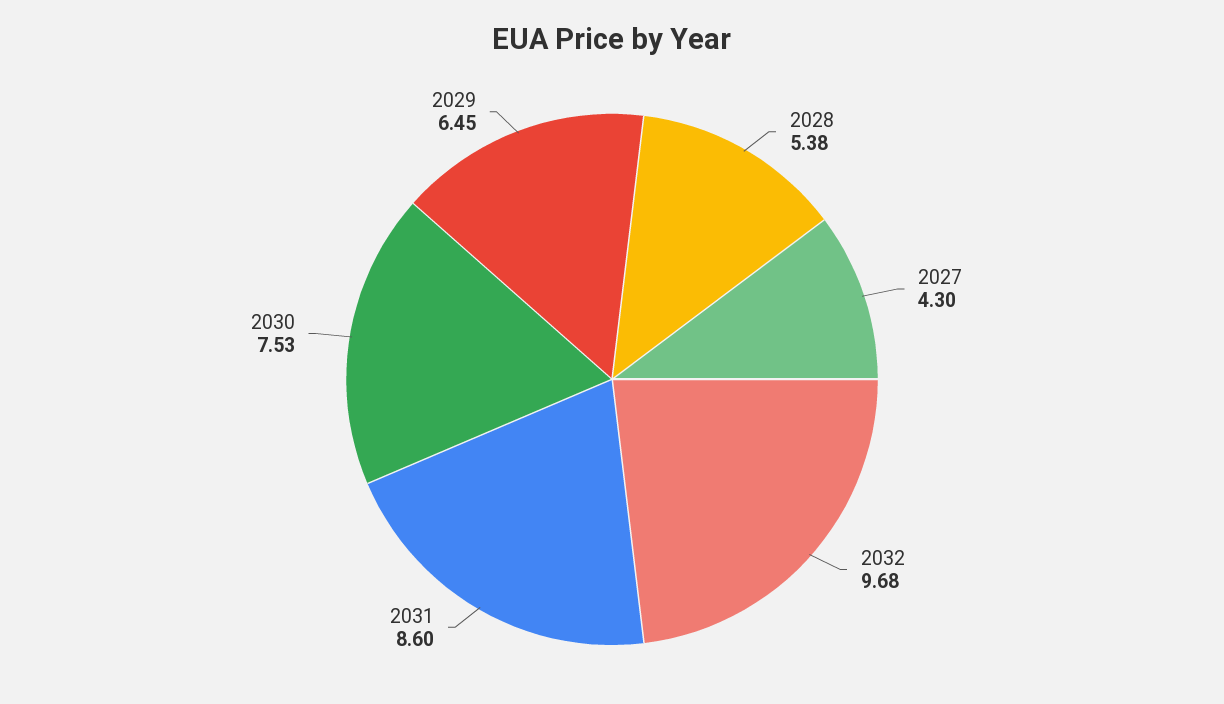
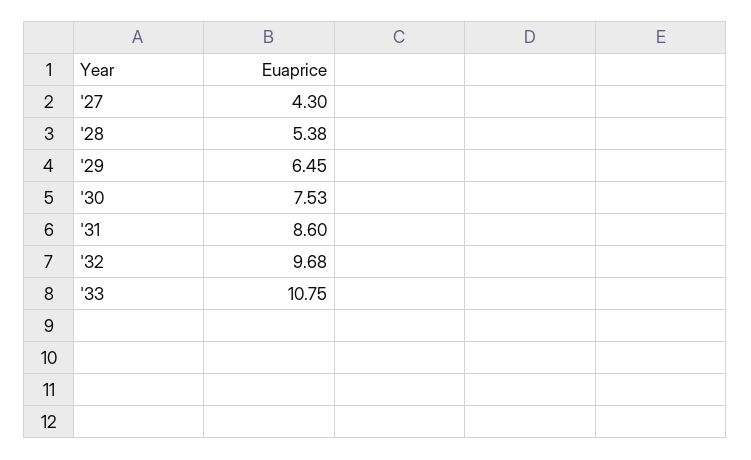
'33: none -> 10.75

